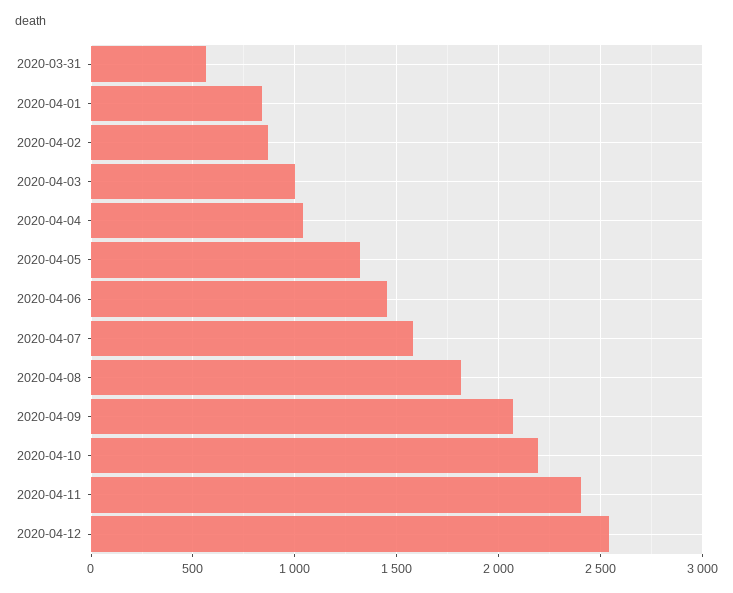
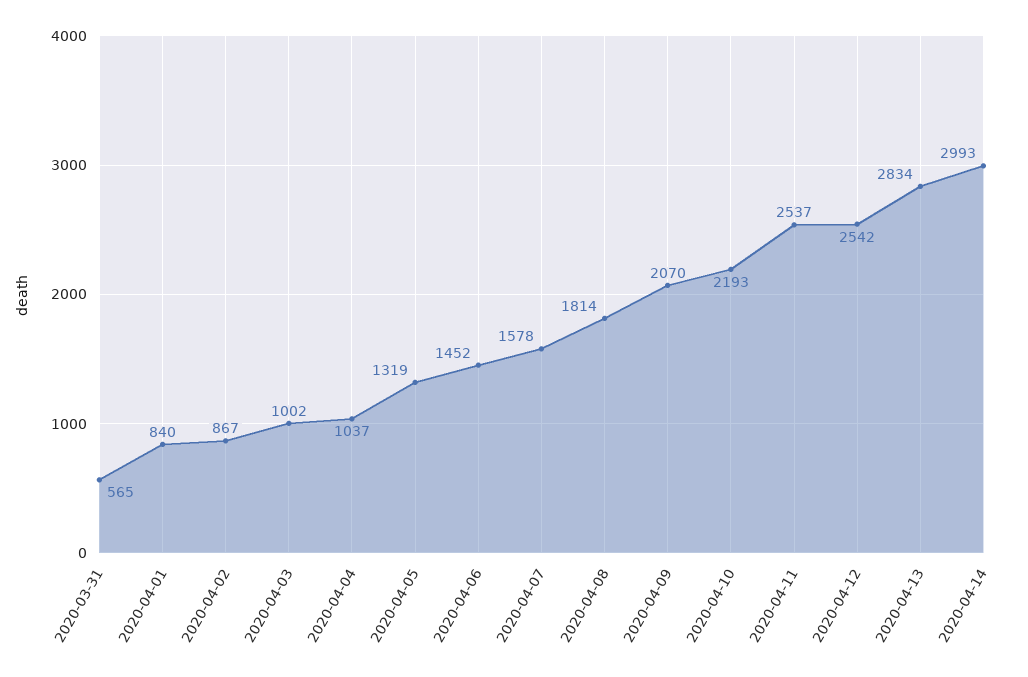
2020-04-11: 2400 -> 2537
2020-04-13: none -> 2834
2020-04-14: none -> 2993

